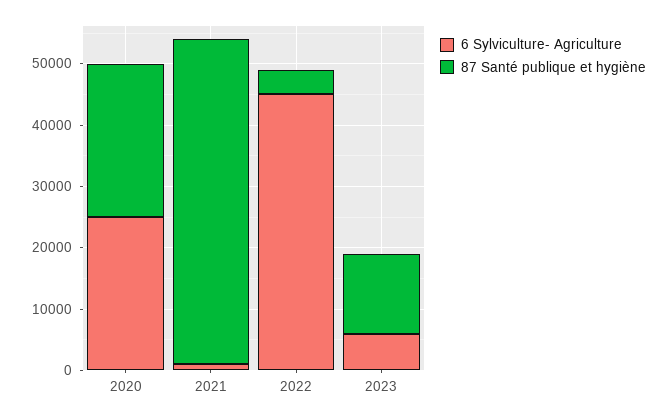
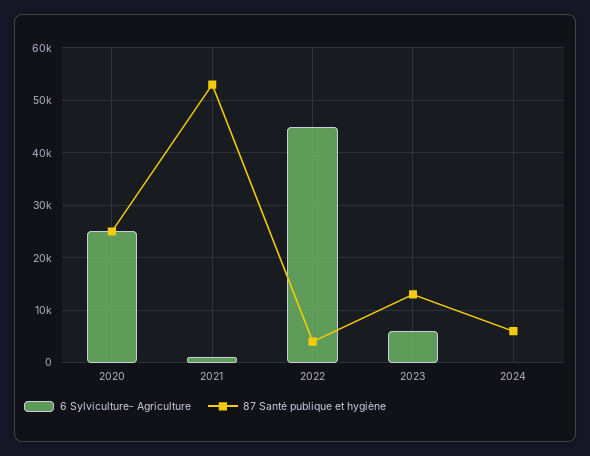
6 Sylviculture- Agriculture, 2024: none -> 0
87 Santé publique et hygiène, 2024: none -> 6000

